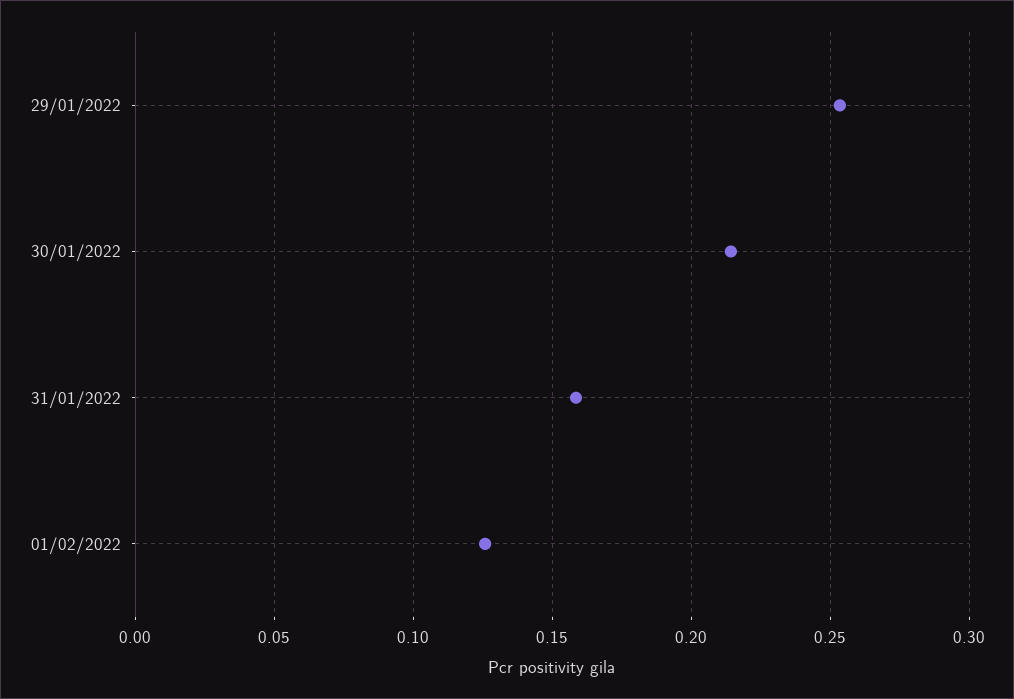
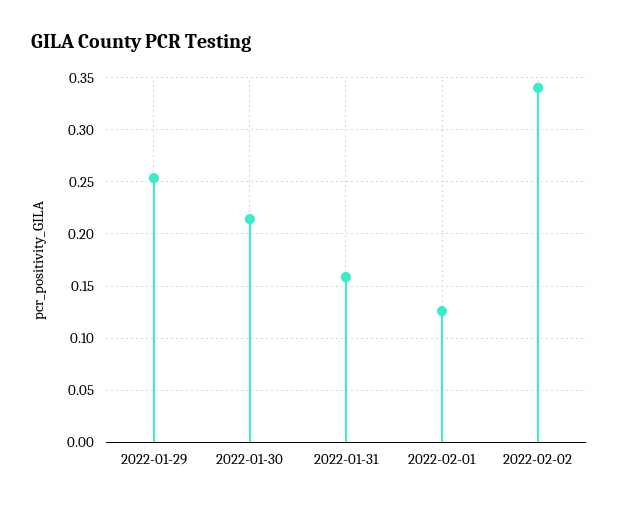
2022-02-02: none -> 0.34

